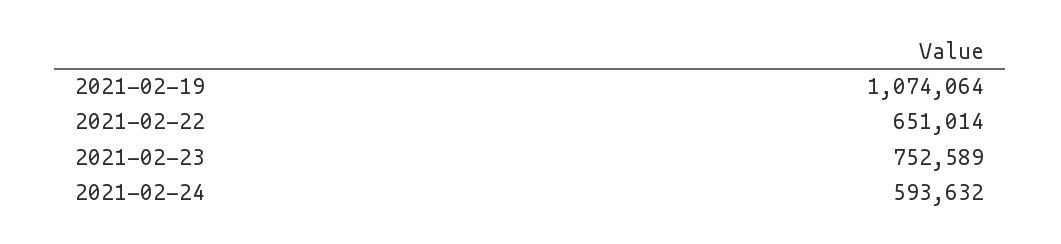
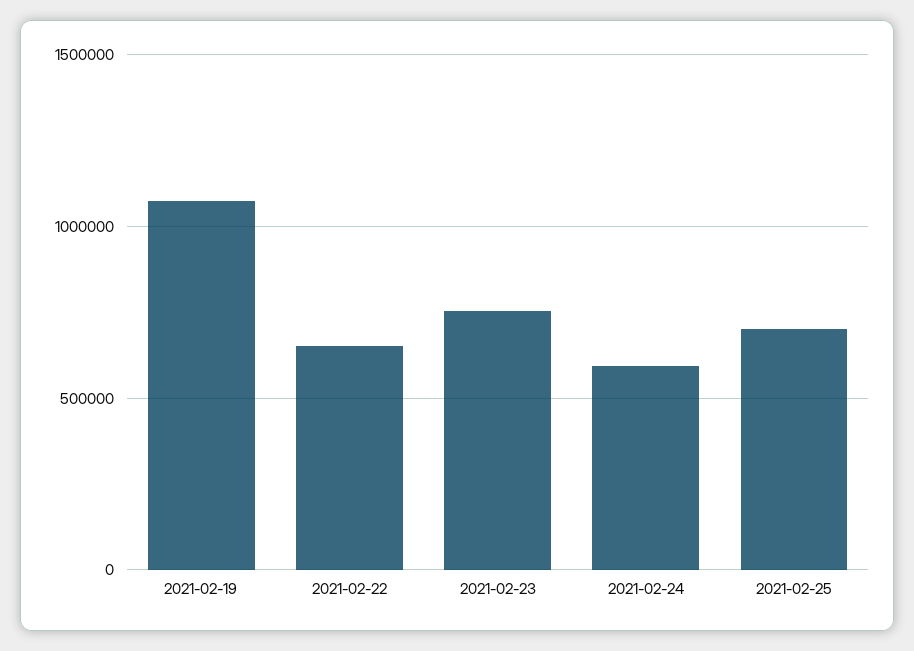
2021-02-25: none -> 700000

